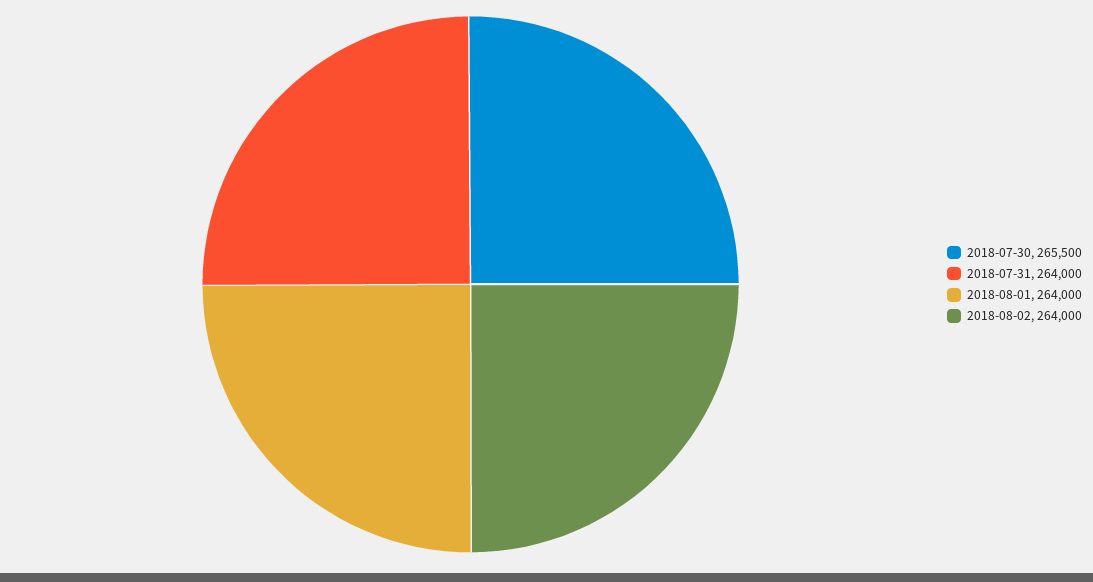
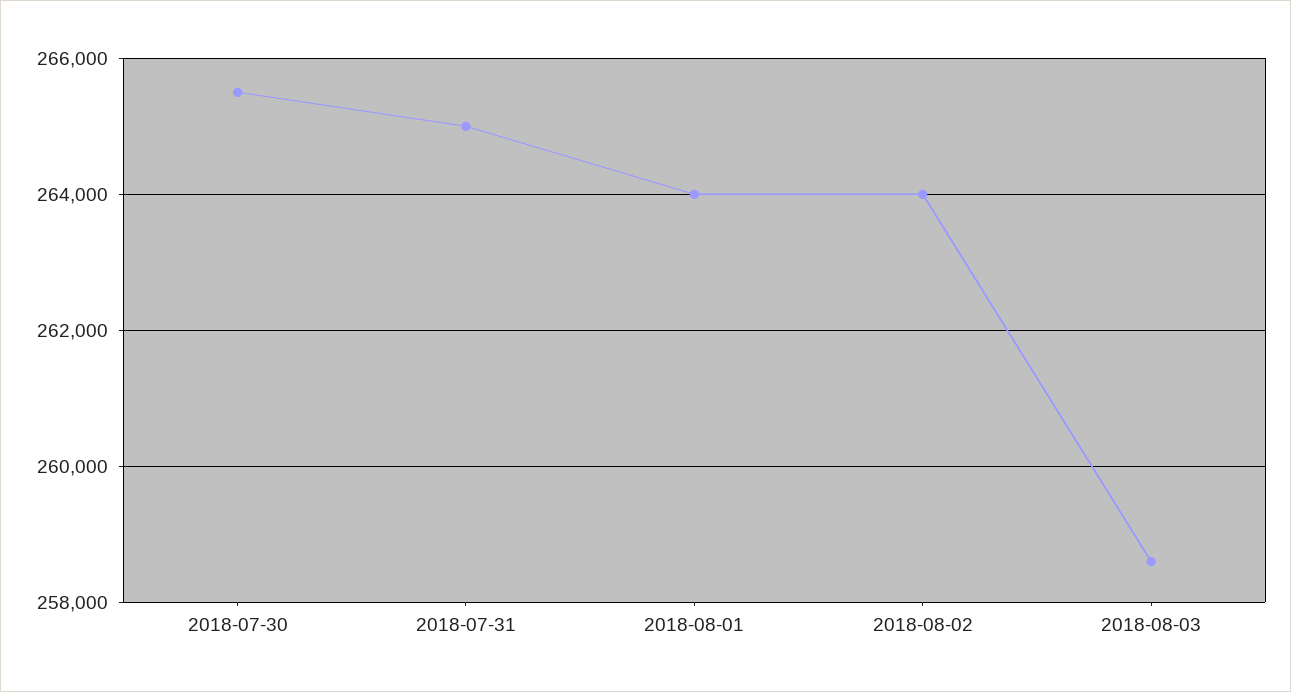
2018-07-31: 264000 -> 265000
2018-08-03: none -> 258600

